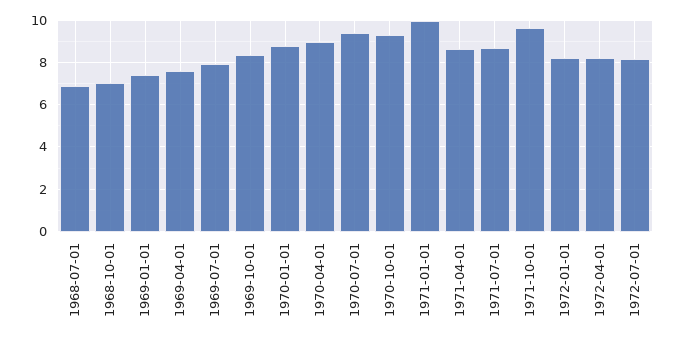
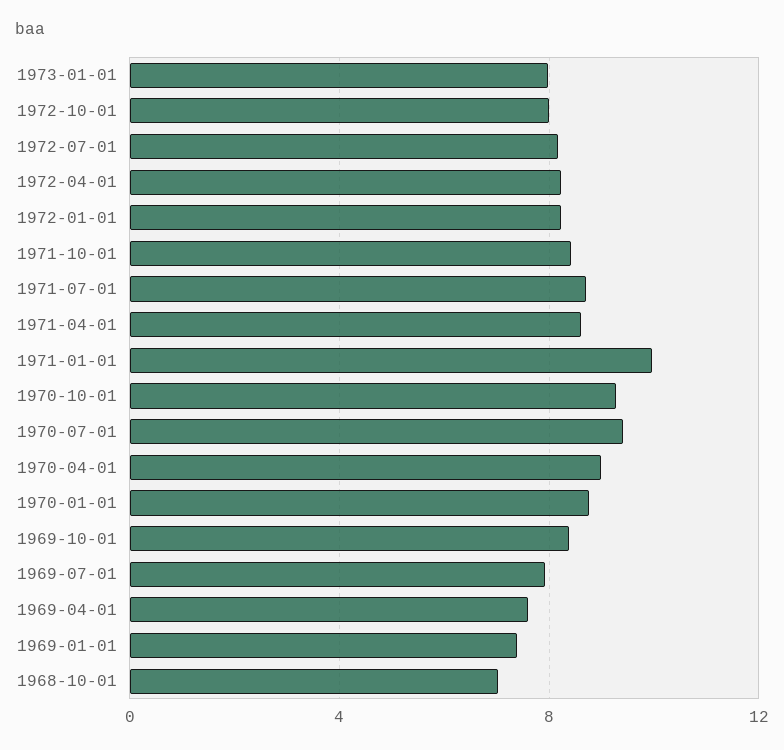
1968-07-01: 7 -> none
1971-10-01: 9.5 -> 8.5
1973-01-01: none -> 8
1972-10-01: none -> 8

